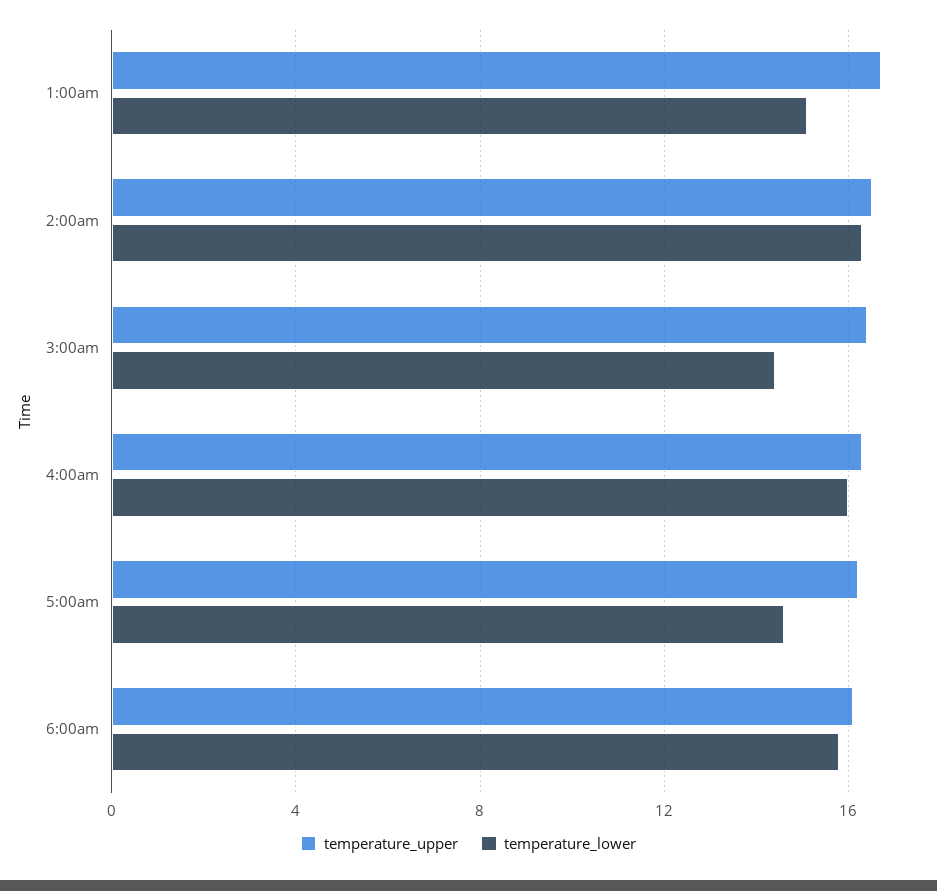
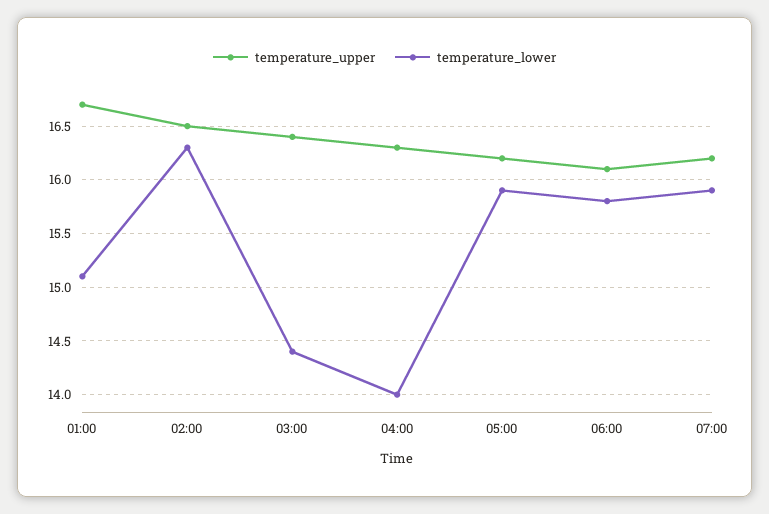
temperature_lower, 4:00am: 16 -> 14
temperature_lower, 5:00am: 14.5 -> 15.9
temperature_upper, 07:00: none -> 16.2
temperature_lower, 07:00: none -> 15.9

